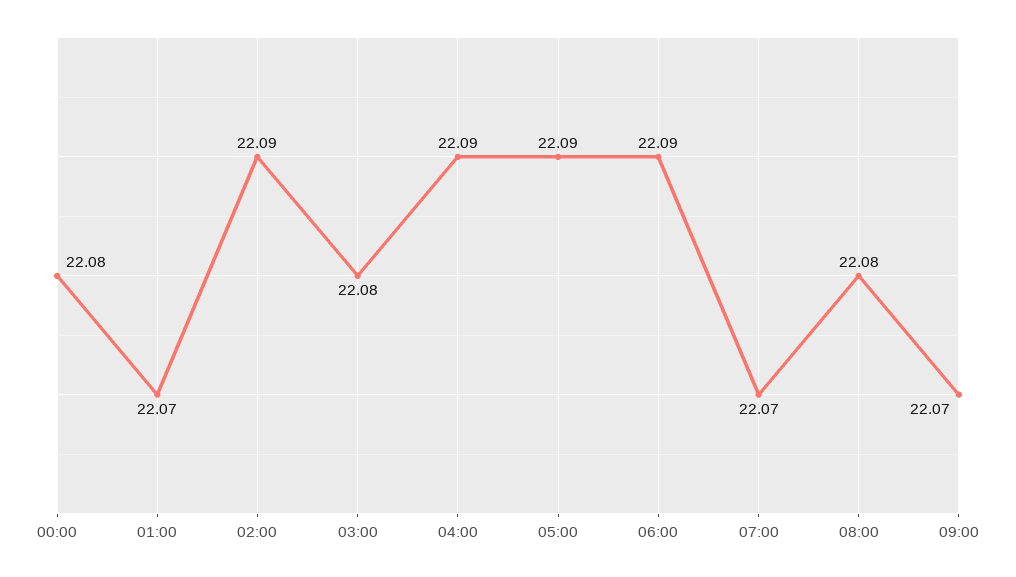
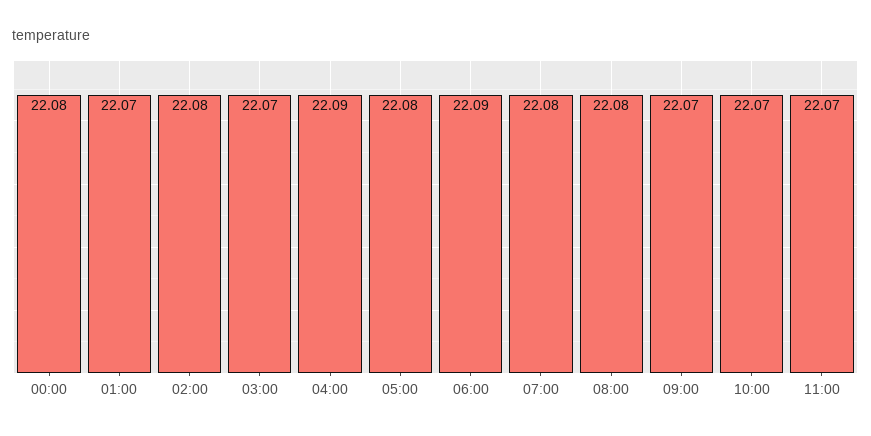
02:00: 22.09 -> 22.08
03:00: 22.08 -> 22.07
05:00: 22.09 -> 22.08
07:00: 22.07 -> 22.08
10:00: none -> 22.07
11:00: none -> 22.07

